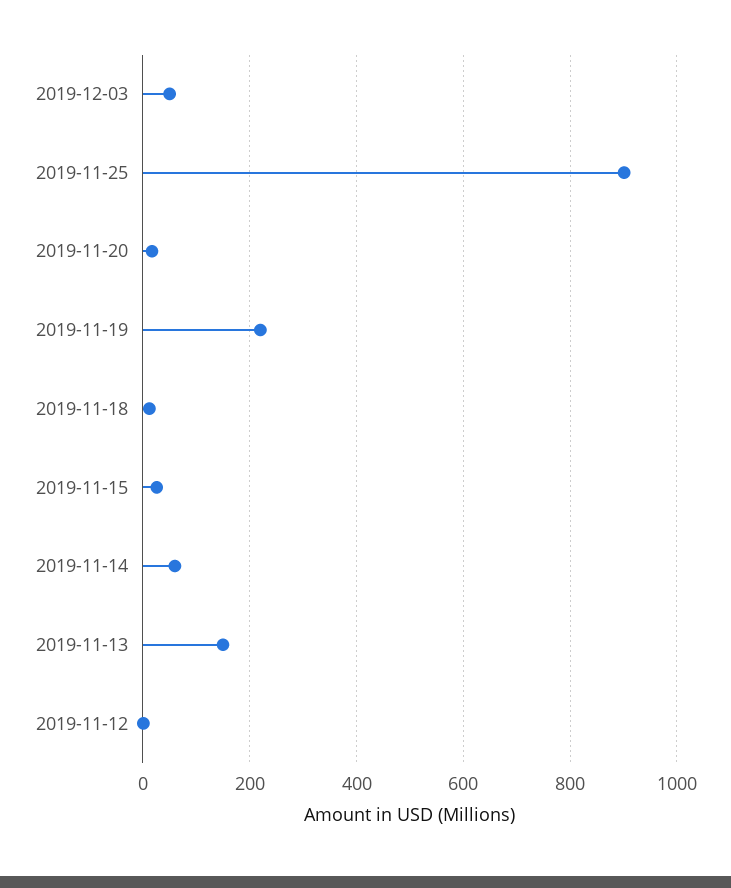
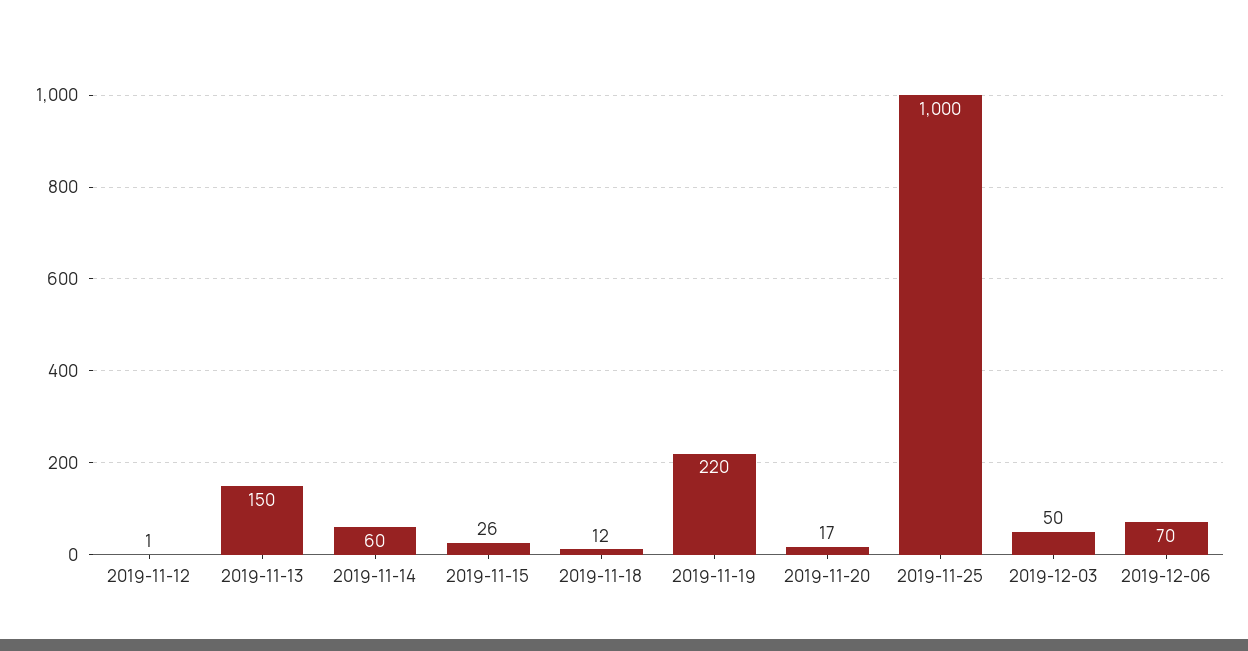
2019-11-25: 900 -> 1000
2019-12-06: none -> 70

